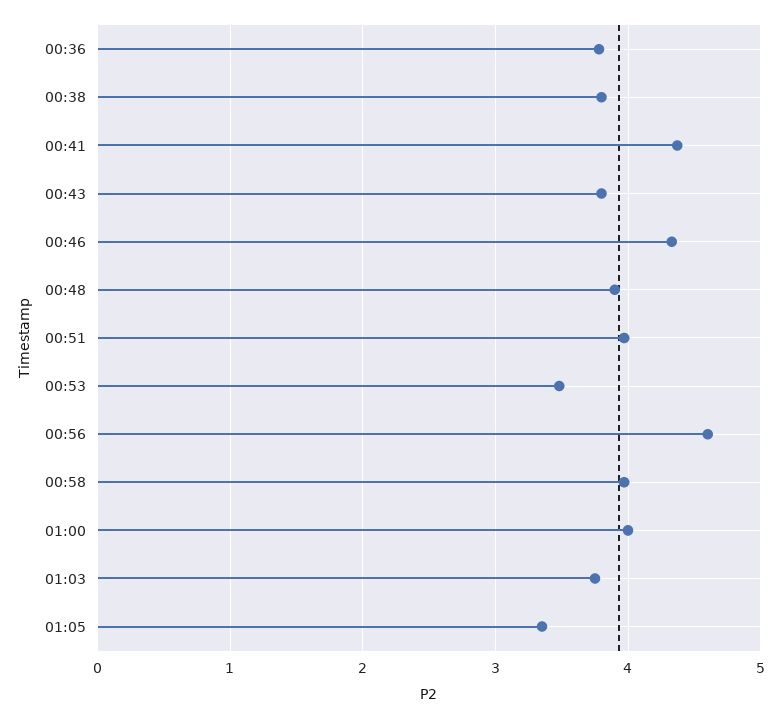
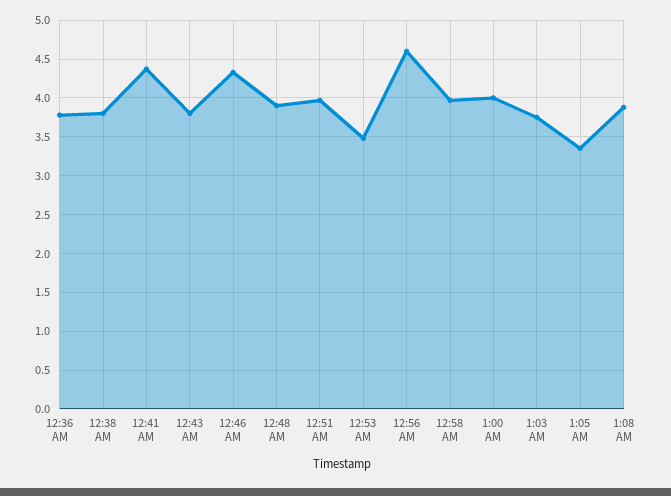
1:08 AM: none -> 3.9

